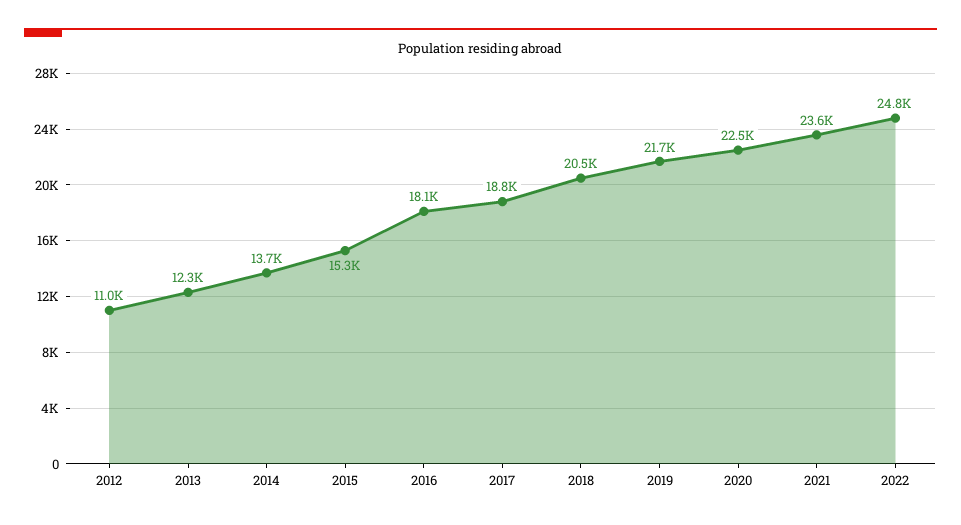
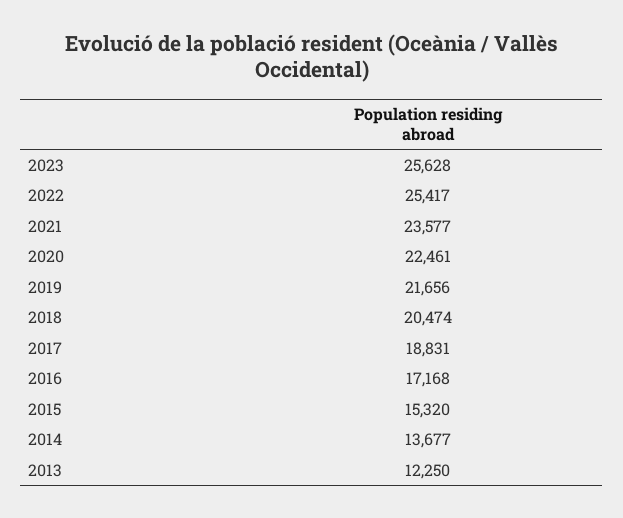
2012: 11000 -> none
2016: 18100 -> 17168
2022: 24800 -> 25417
2023: none -> 25628

